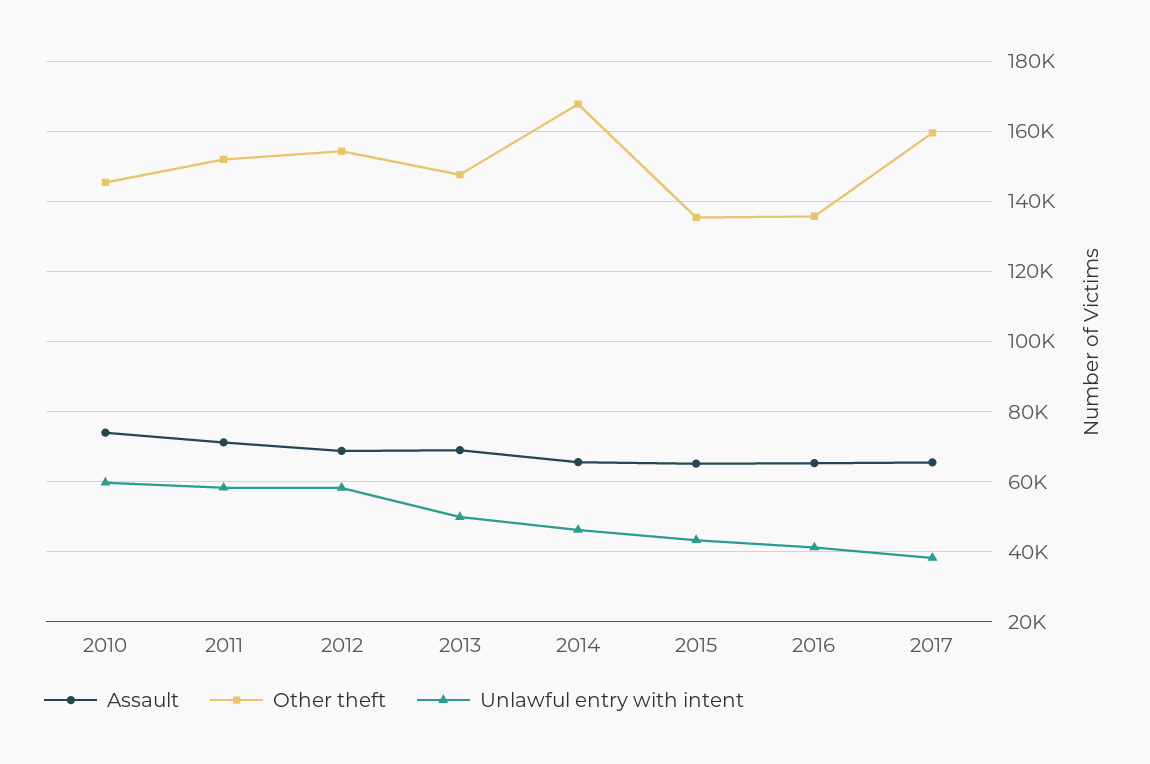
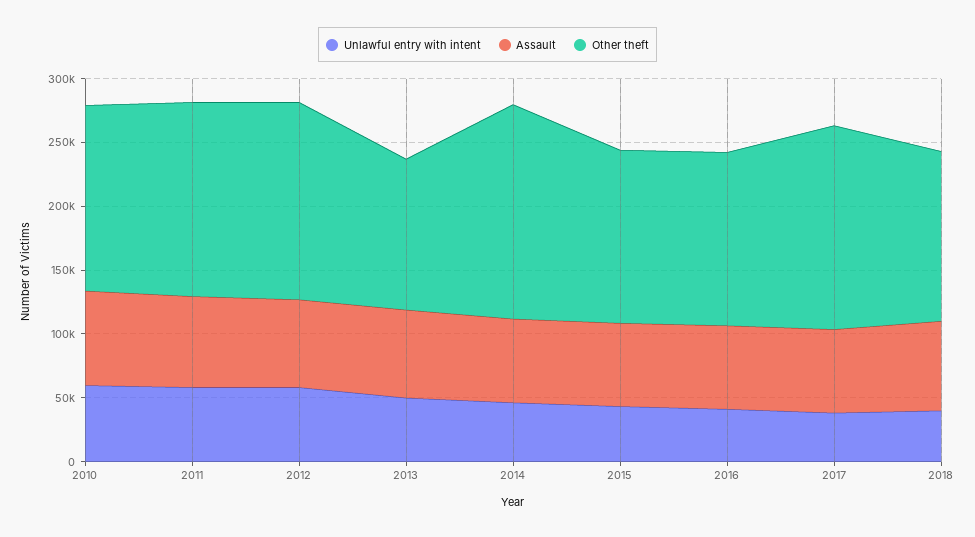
Other theft, 2013: 148000 -> 120000
Unlawful entry with intent, 2018: none -> 40000
Assault, 2018: none -> 70000
Other theft, 2018: none -> 130000

